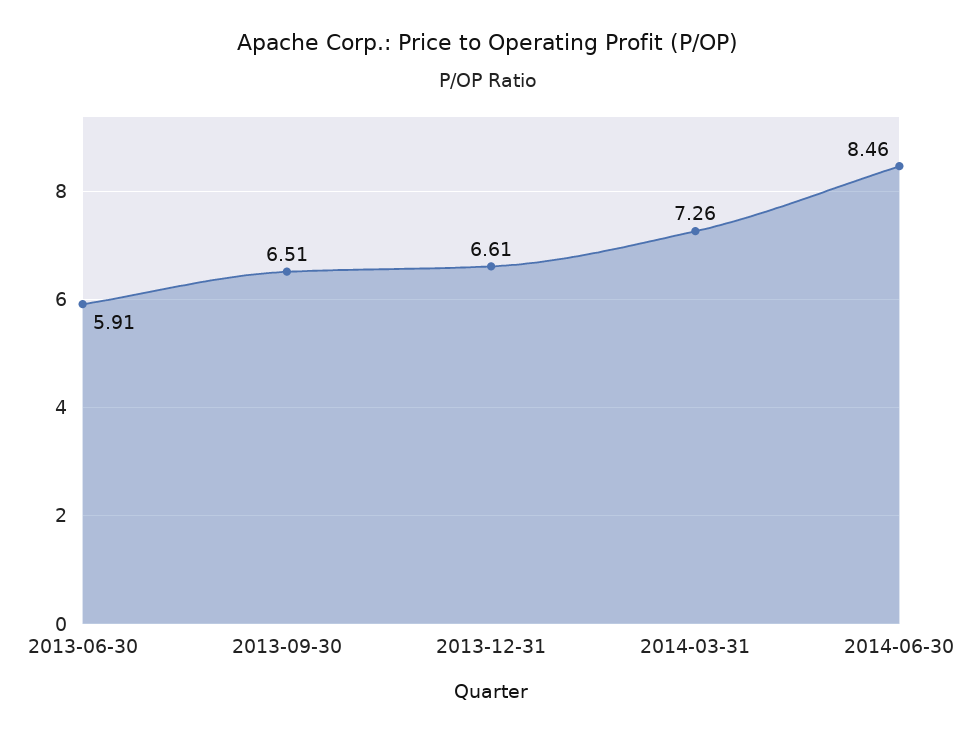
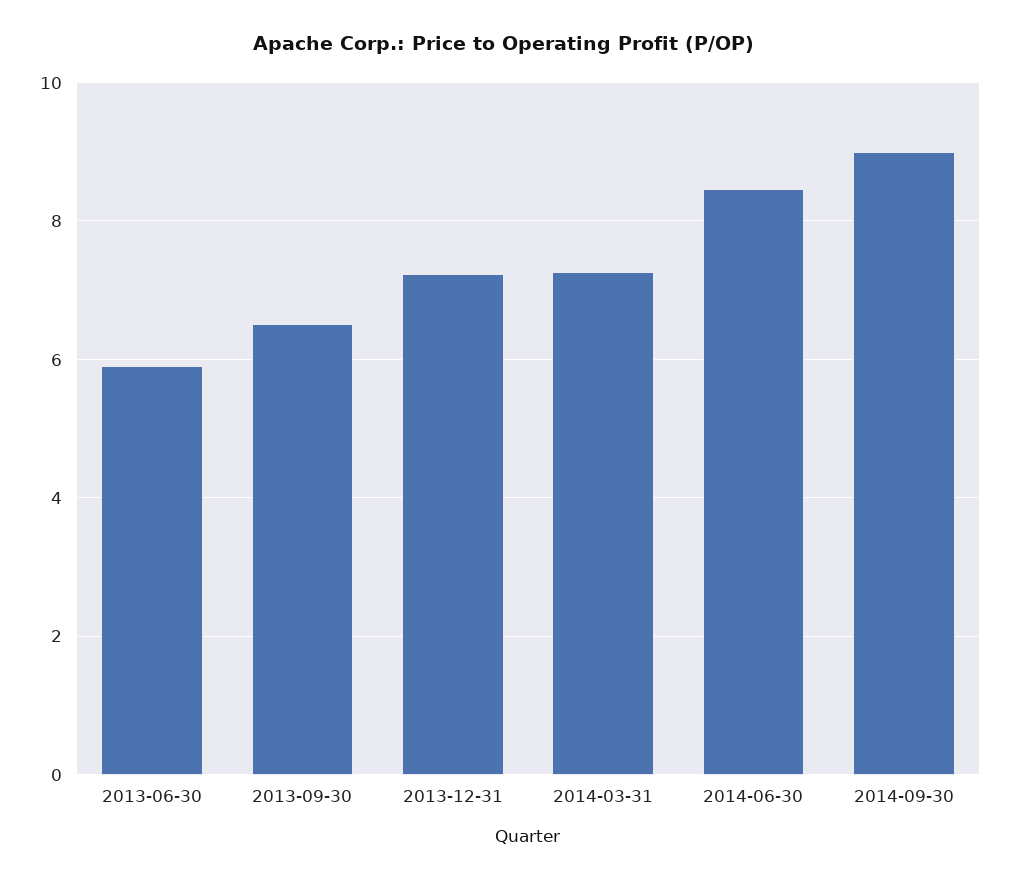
2013-12-31: 6.61 -> 7.2
2014-09-30: none -> 9

